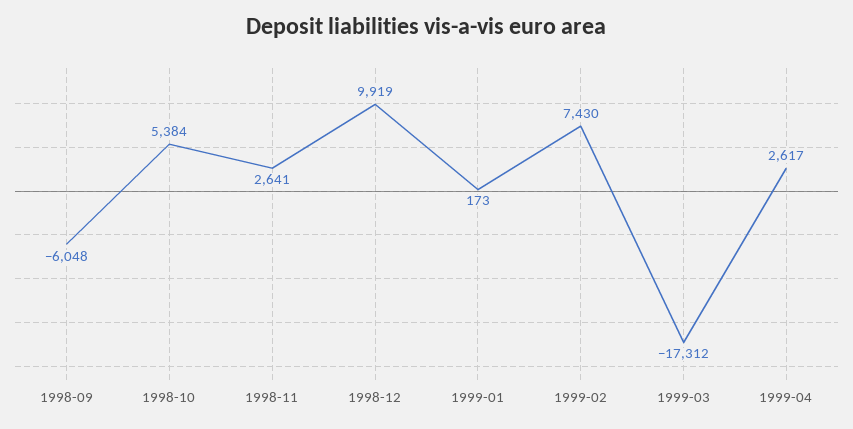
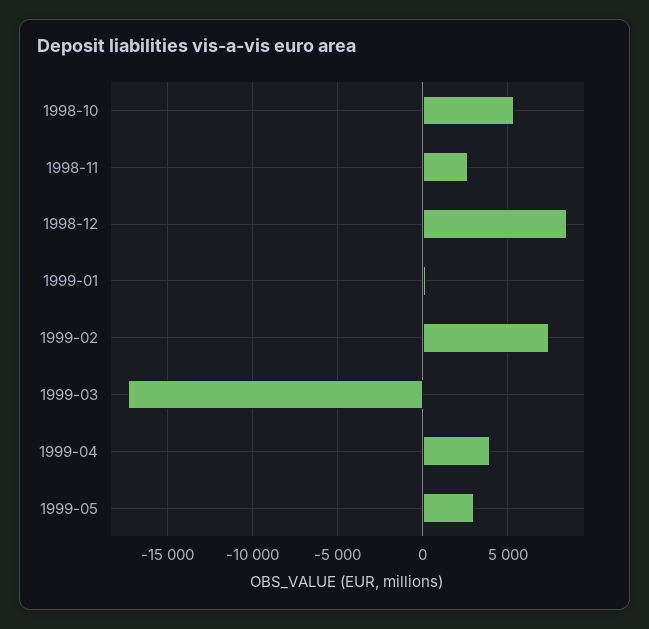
1998-09: -6048 -> none
1998-12: 9919 -> 8500
1999-04: 2617 -> 4000
1999-05: none -> 3000

